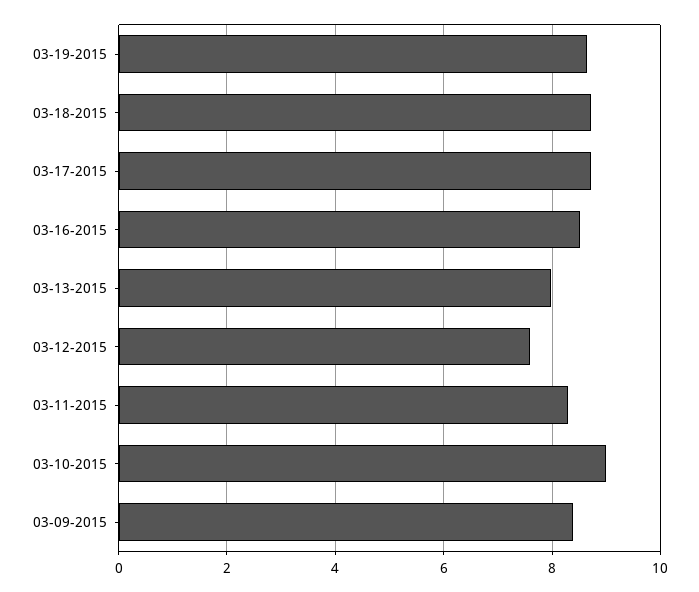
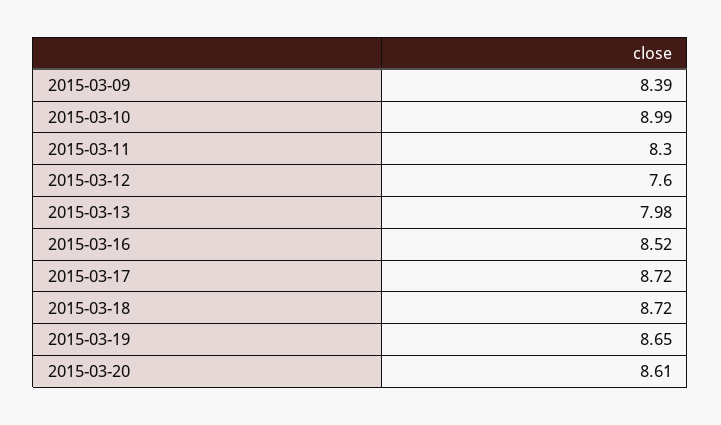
2015-03-20: none -> 8.61

